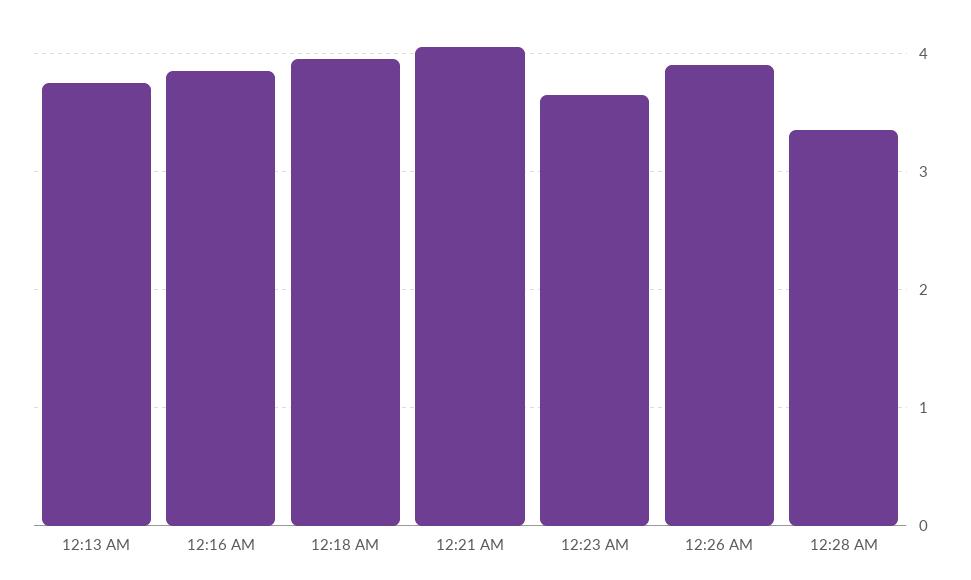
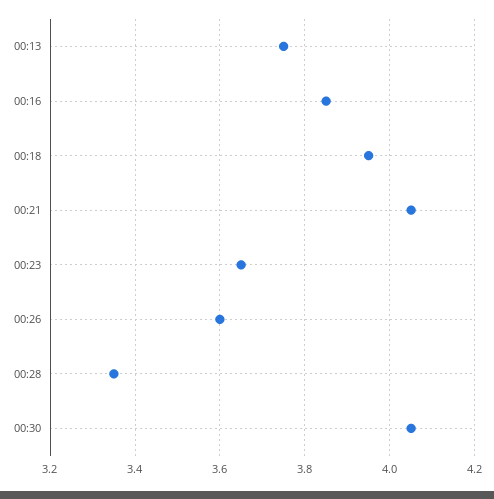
12:26 AM: 3.9 -> 3.6
00:30: none -> 4.05

